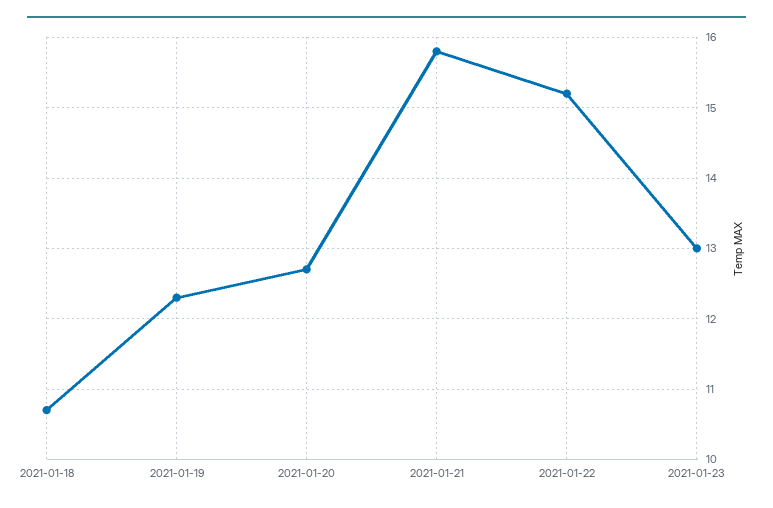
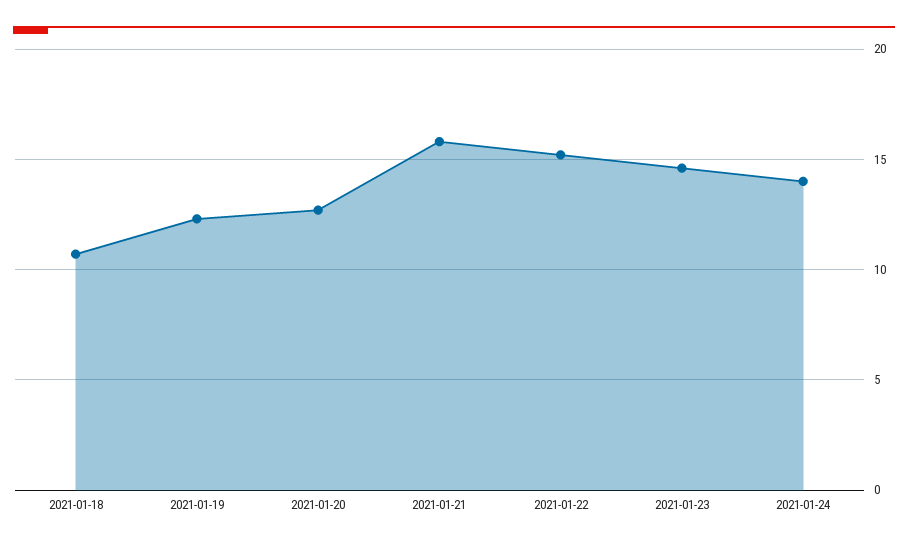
2021-01-23: 13 -> 14.5
2021-01-24: none -> 14

